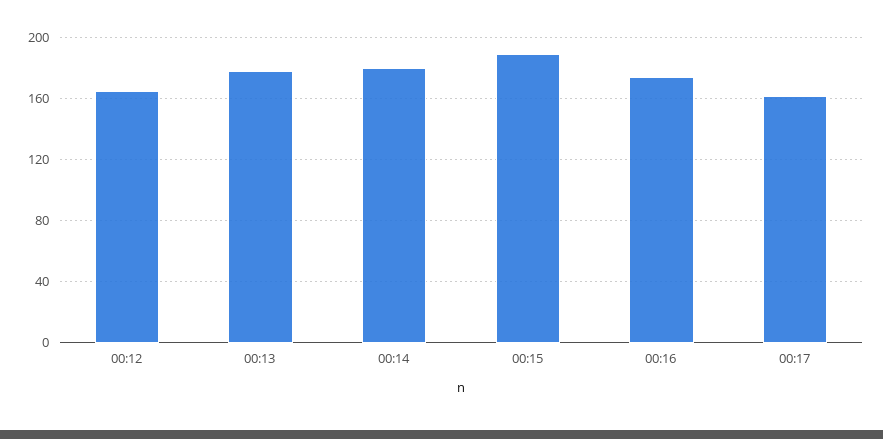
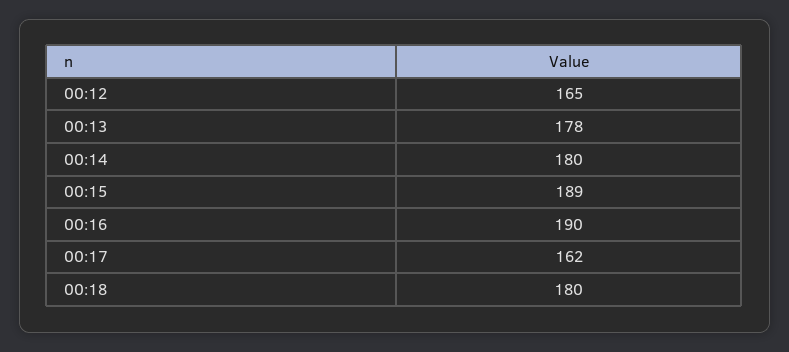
00:16: 175 -> 190
00:18: none -> 180

